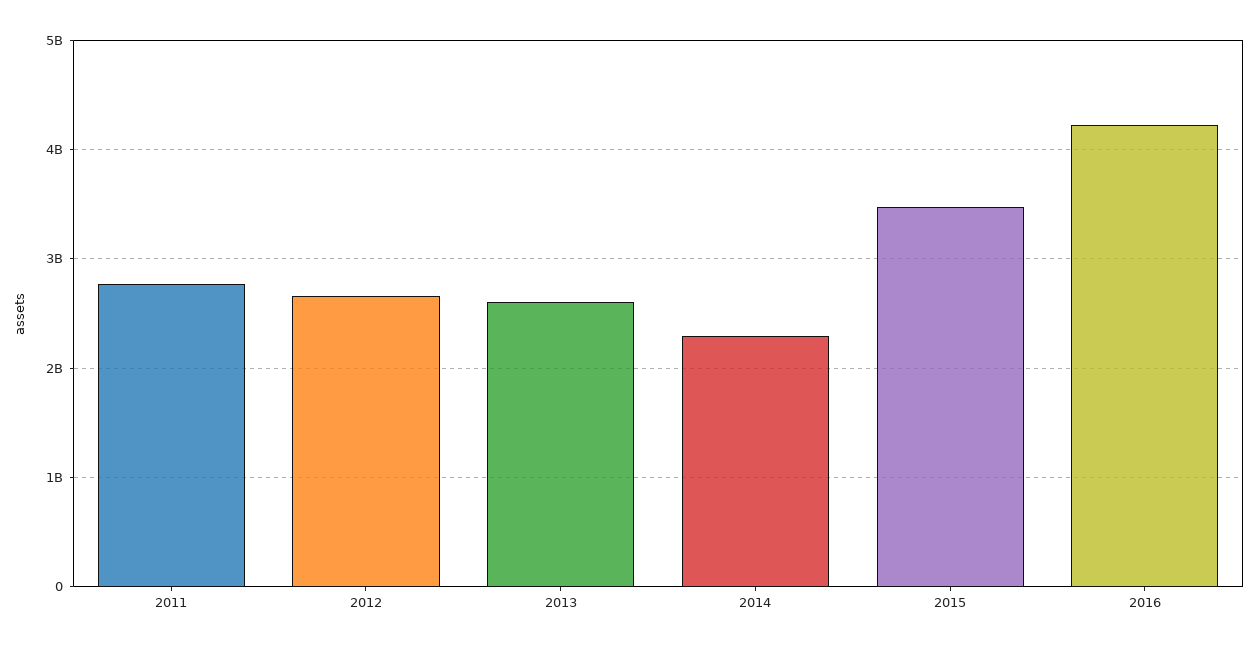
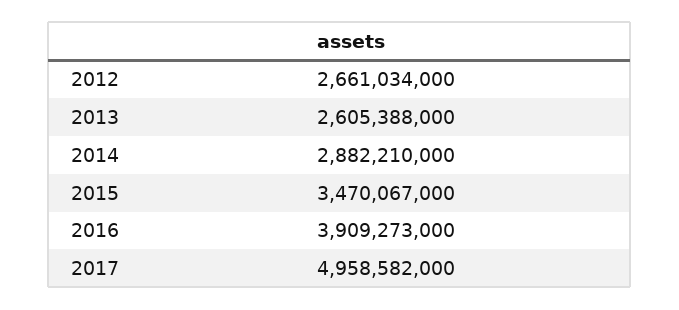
2011: 2800000000 -> none
2014: 2300000000 -> 2882210000
2016: 4200000000 -> 3909273000
2017: none -> 4958582000

